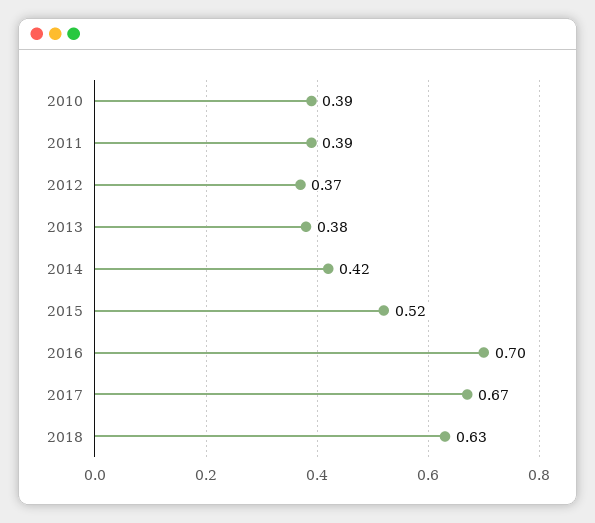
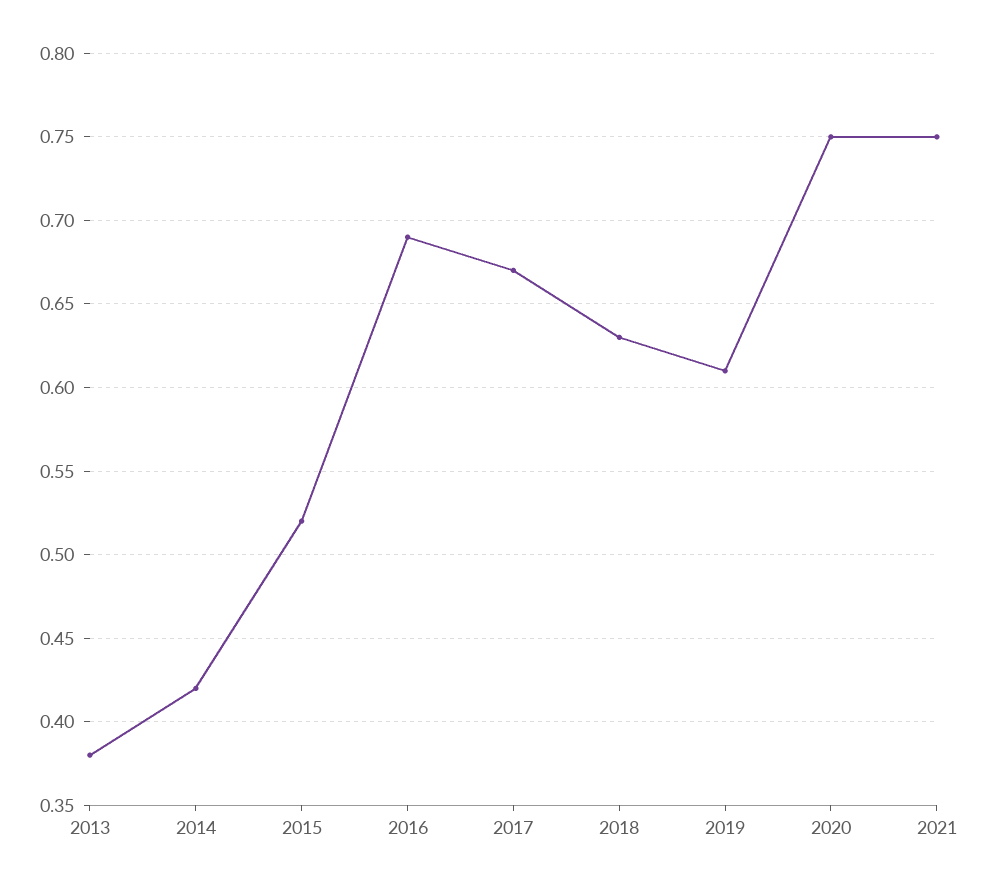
2010: 0.39 -> none
2011: 0.39 -> none
2012: 0.37 -> none
2016: 0.7 -> 0.69
2019: none -> 0.61
2020: none -> 0.75
2021: none -> 0.75

